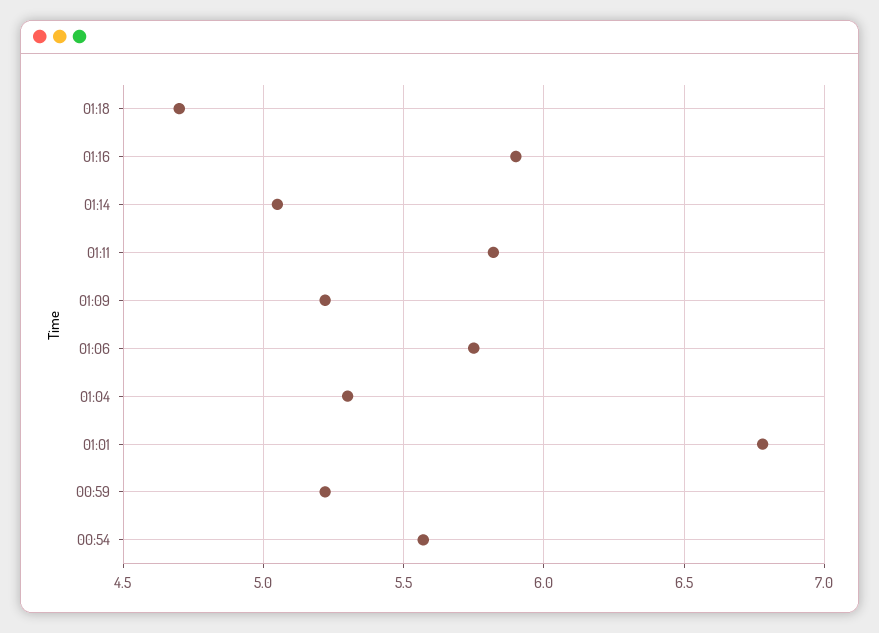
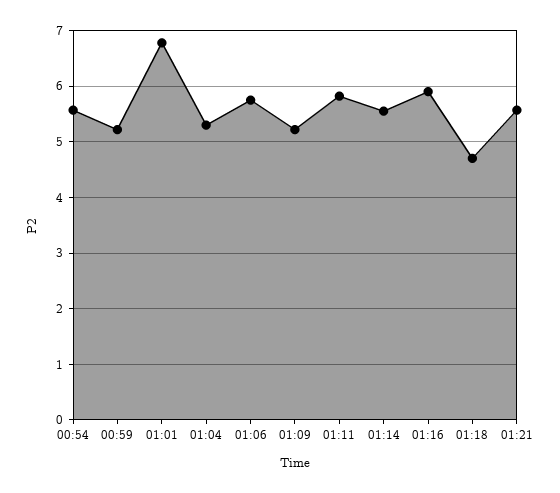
01:14: 5.05 -> 5.6
01:21: none -> 5.6

